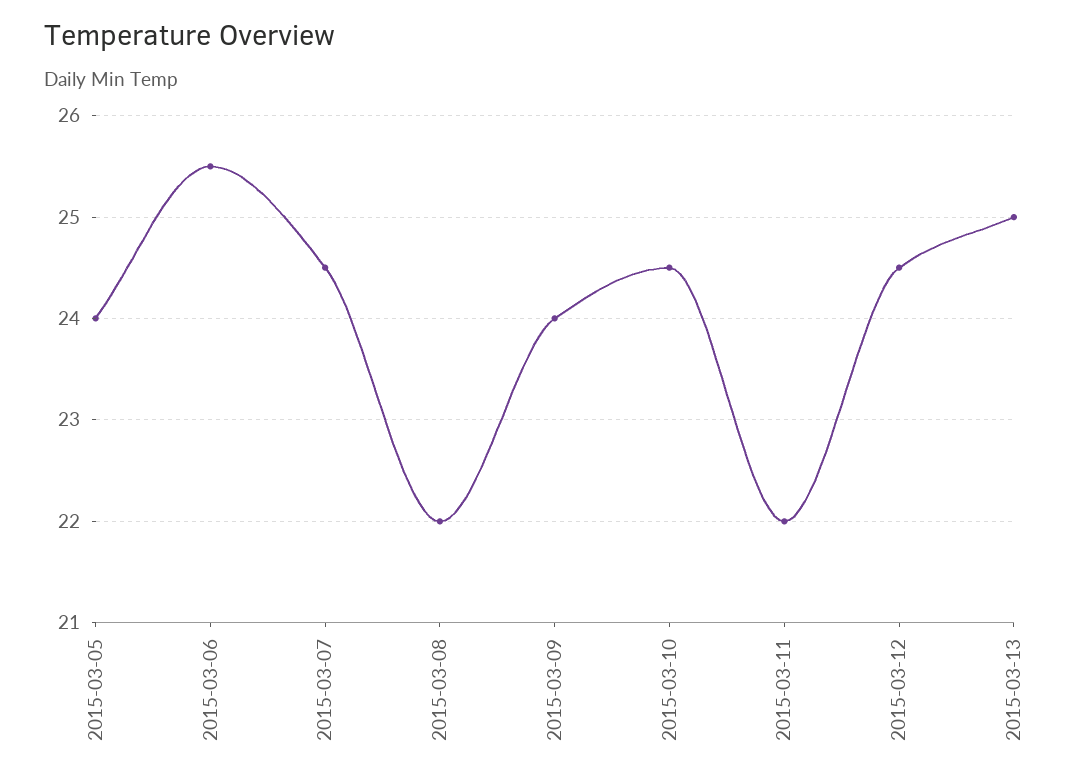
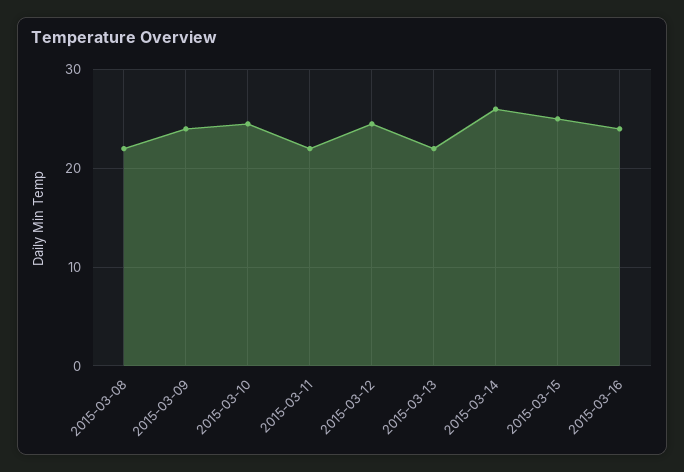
2015-03-05: 24 -> none
2015-03-06: 25.5 -> none
2015-03-07: 24.5 -> none
2015-03-13: 25 -> 22
2015-03-14: none -> 26
2015-03-15: none -> 25
2015-03-16: none -> 24

